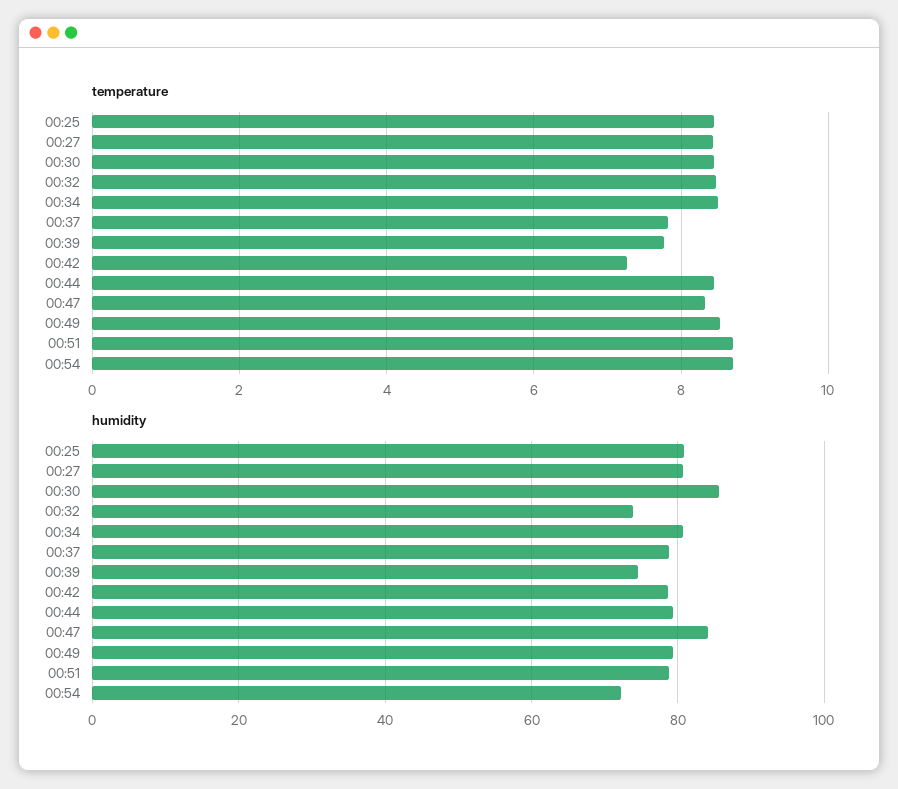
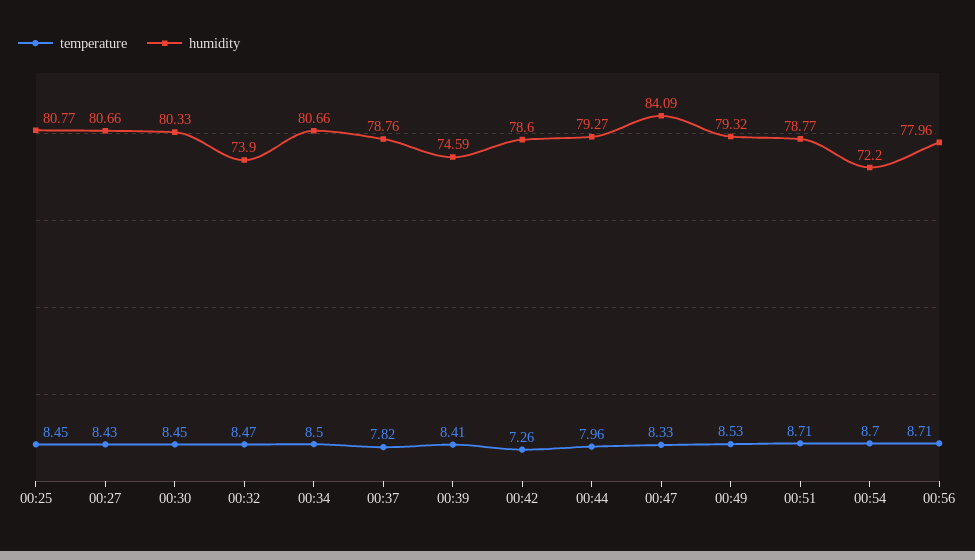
temperature, 00:39: 7.8 -> 8.41
temperature, 00:44: 8.4 -> 7.96
humidity, 00:30: 86 -> 80.33
temperature, 00:56: none -> 8.71
humidity, 00:56: none -> 77.96

